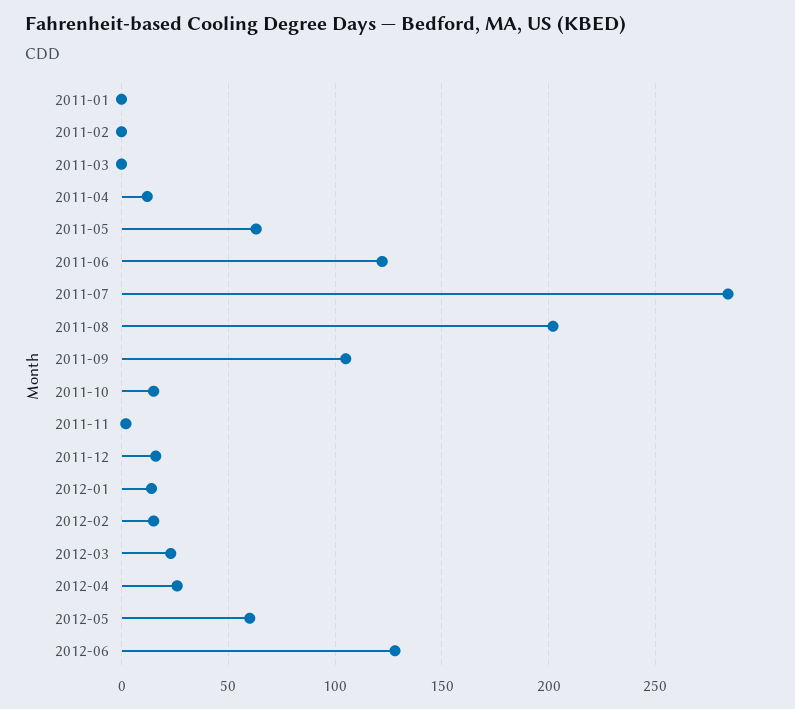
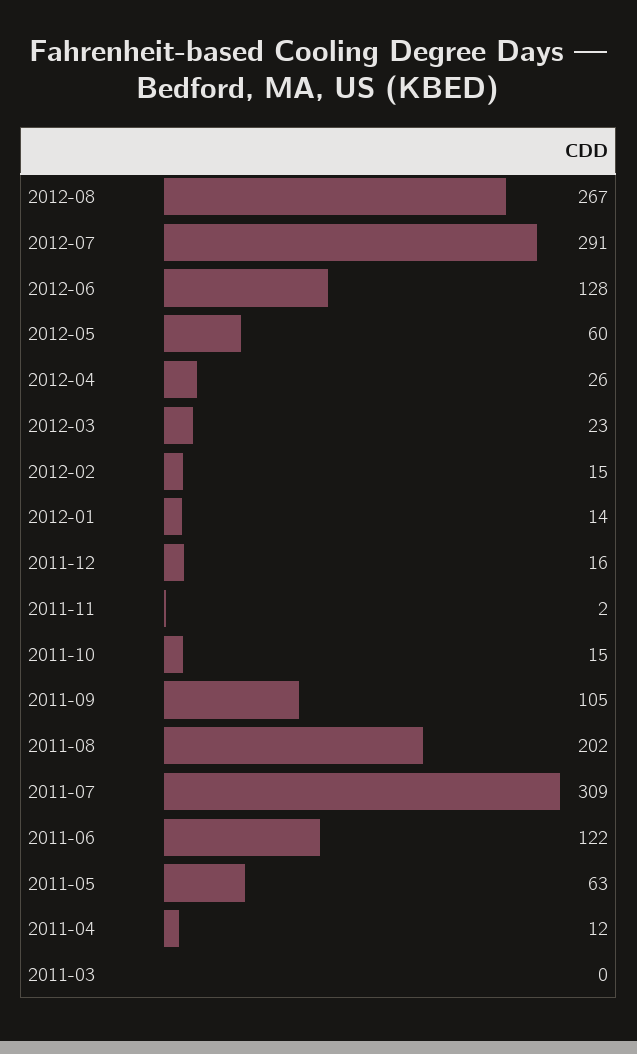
2011-01: 0 -> none
2011-02: 0 -> none
2011-07: 285 -> 309
2012-08: none -> 267
2012-07: none -> 291

